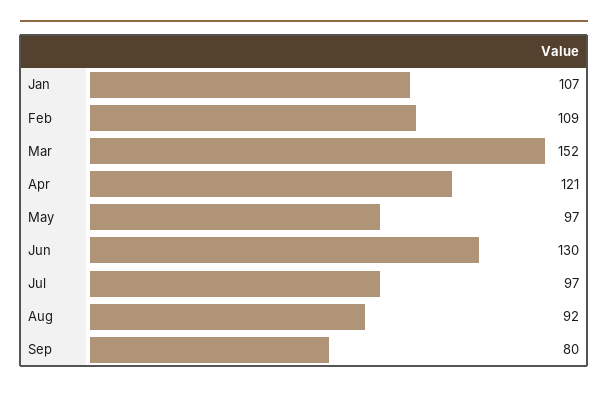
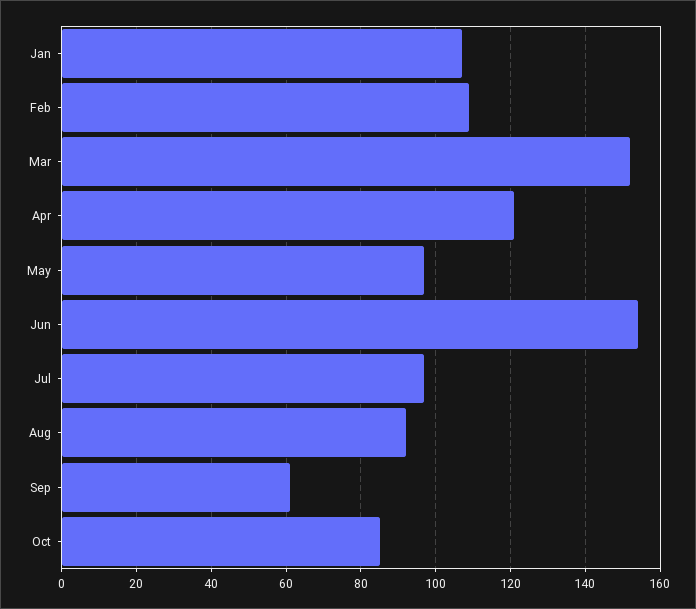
Jun: 130 -> 155
Sep: 80 -> 60
Oct: none -> 85

